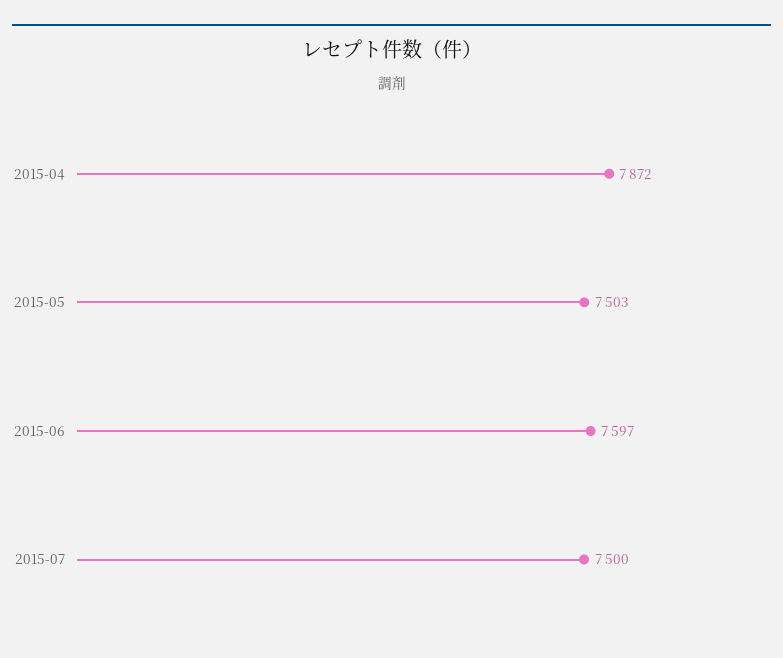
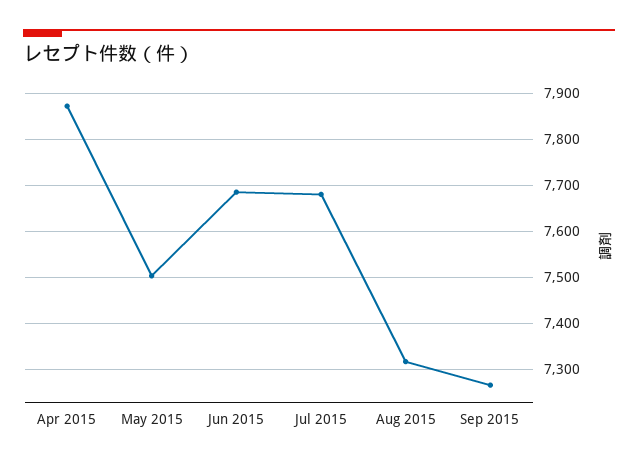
2015-06: 7597 -> 7680
2015-07: 7500 -> 7680
Aug 2015: none -> 7320
Sep 2015: none -> 7260

